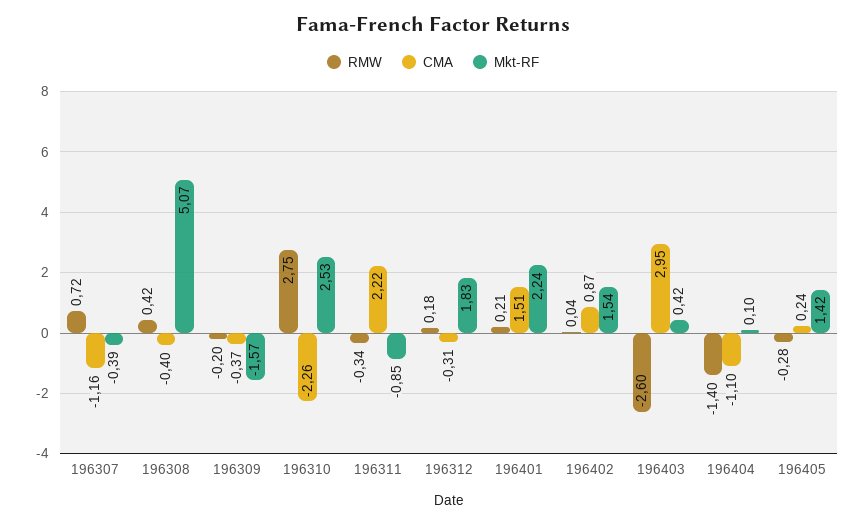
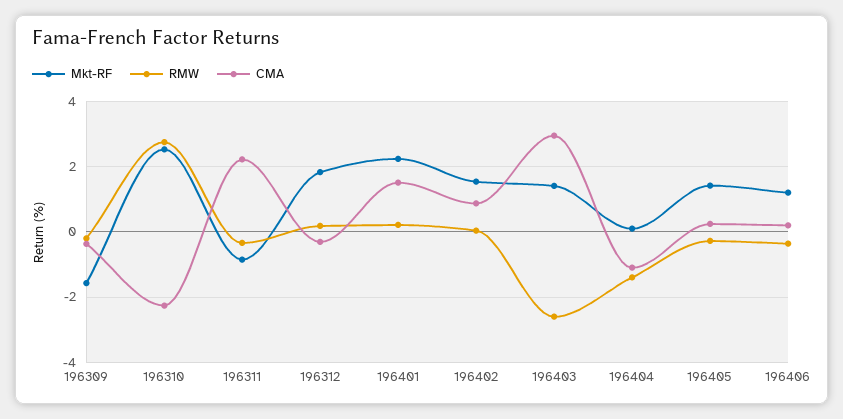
RMW, 196307: 0.72 -> none
CMA, 196307: -1.16 -> none
Mkt-RF, 196307: -0.39 -> none
RMW, 196308: 0.42 -> none
CMA, 196308: -0.4 -> none
Mkt-RF, 196308: 5.07 -> none
Mkt-RF, 196403: 0.42 -> 1.4
Mkt-RF, 196406: none -> 1.2
RMW, 196406: none -> -0.4
CMA, 196406: none -> 0.2

